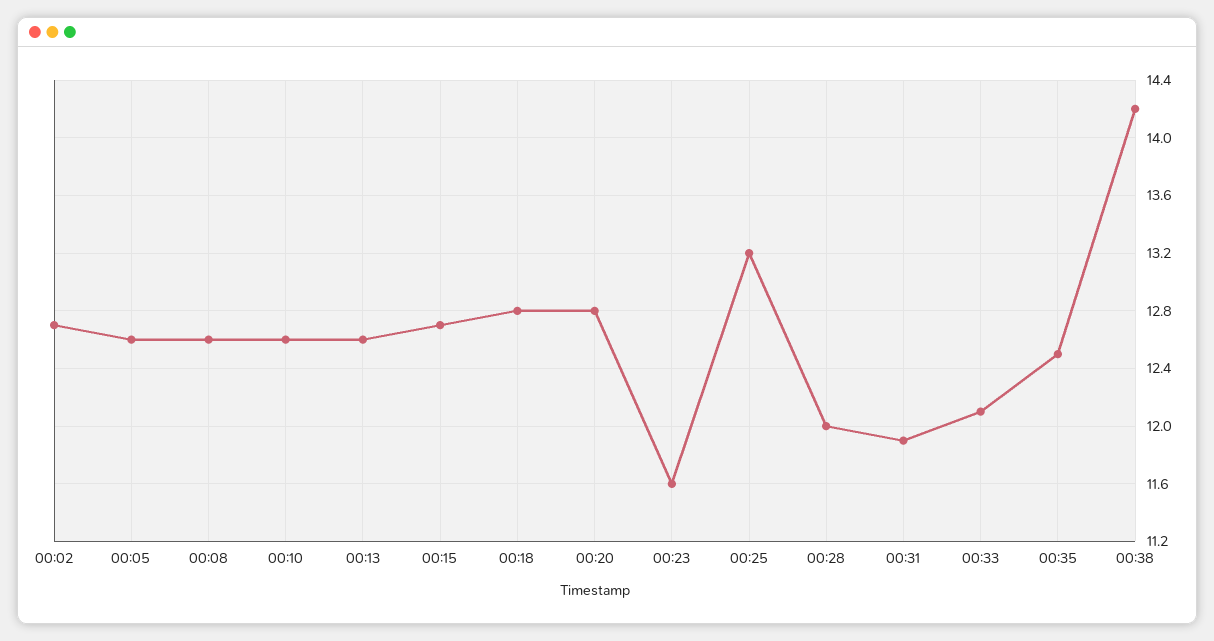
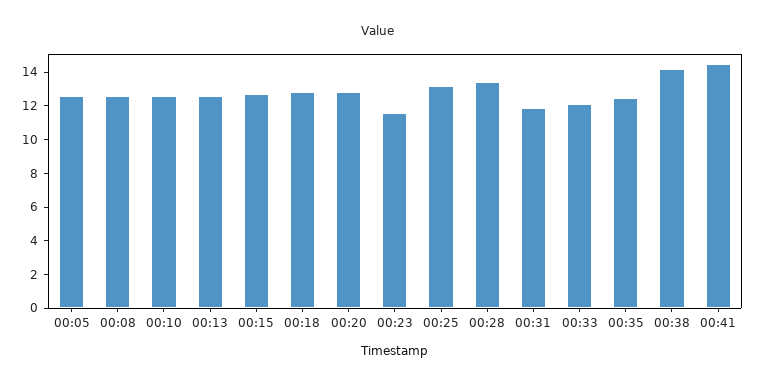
00:02: 12.7 -> none
00:28: 12 -> 13.5
00:41: none -> 14.5

